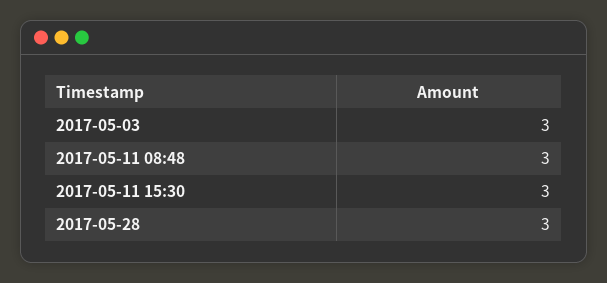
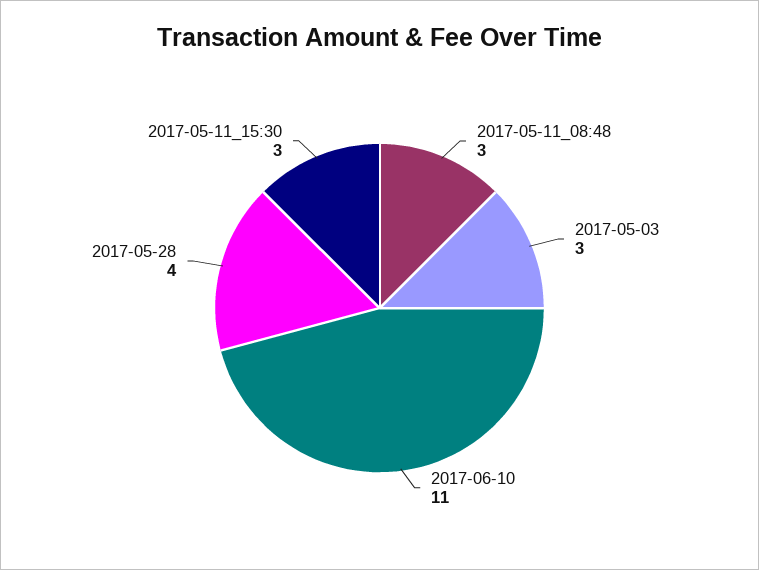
2017-05-28: 3 -> 4
2017-06-10: none -> 11

